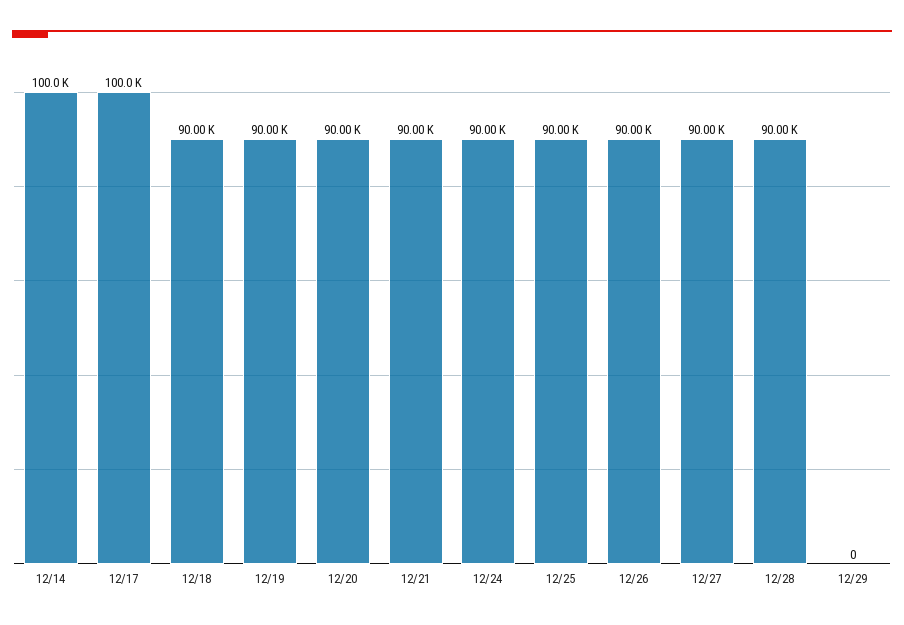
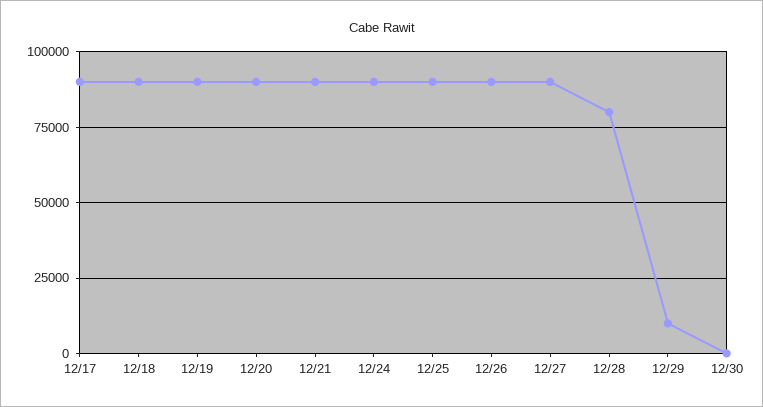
12/14: 100000 -> none
12/17: 100000 -> 90000
12/28: 90000 -> 80000
12/29: 0 -> 10000
12/30: none -> 0

